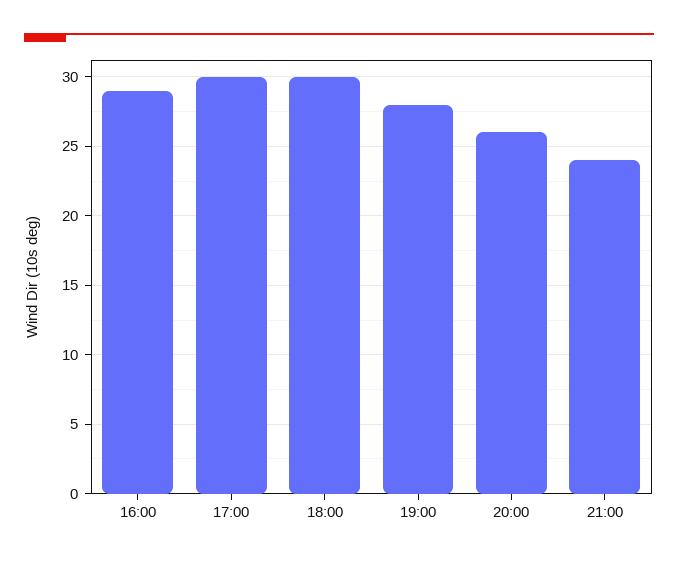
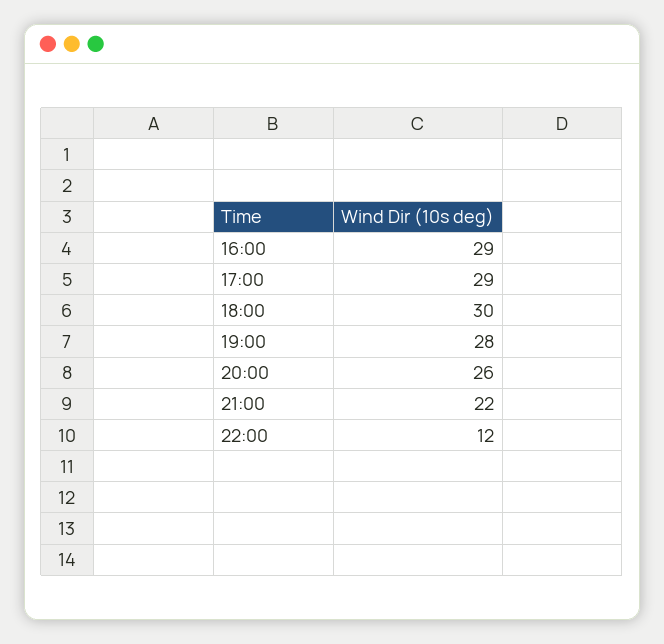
17:00: 30 -> 29
21:00: 24 -> 22
22:00: none -> 12

